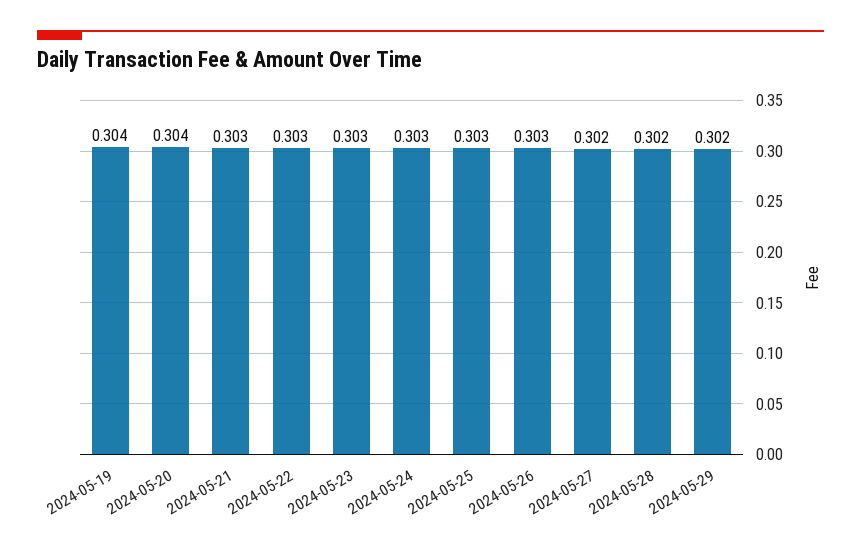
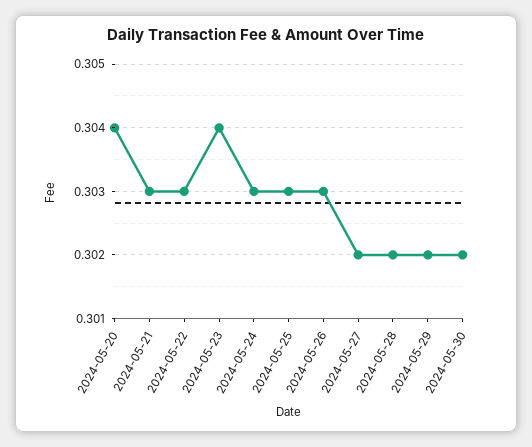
2024-05-19: 0.304 -> none
2024-05-23: 0.303 -> 0.304
2024-05-30: none -> 0.302

